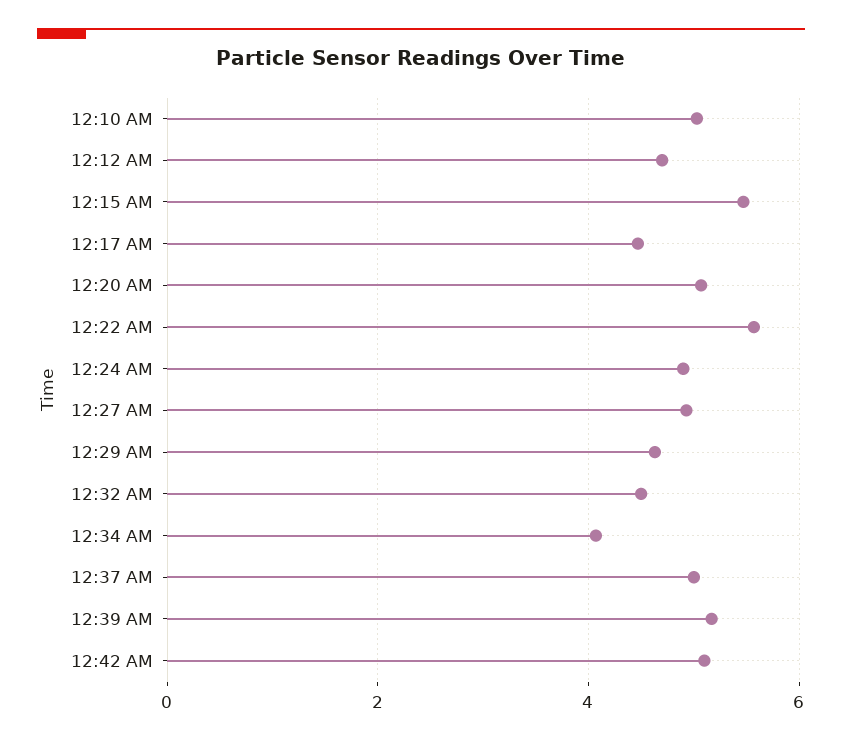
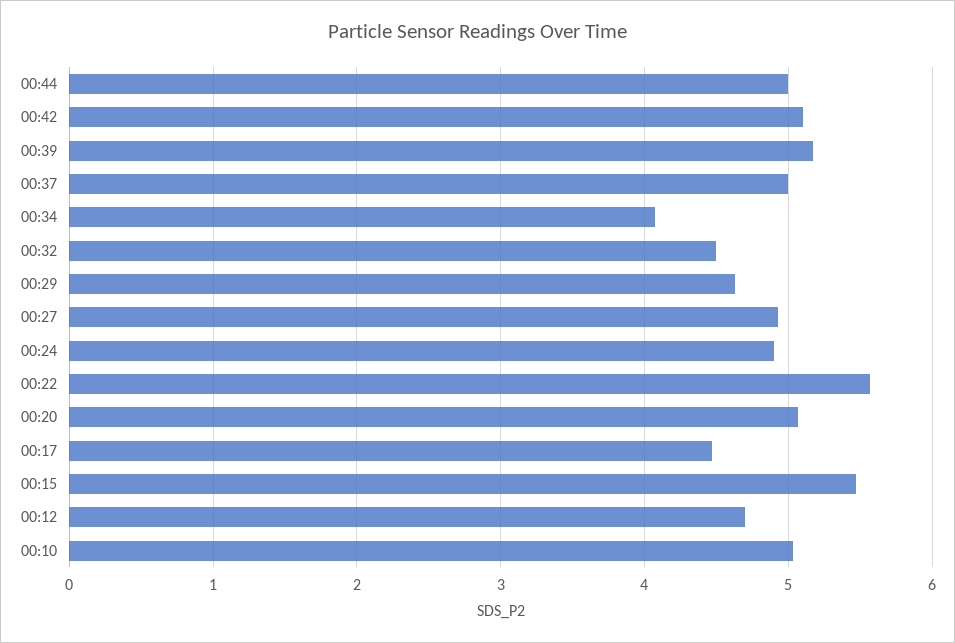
00:44: none -> 5

